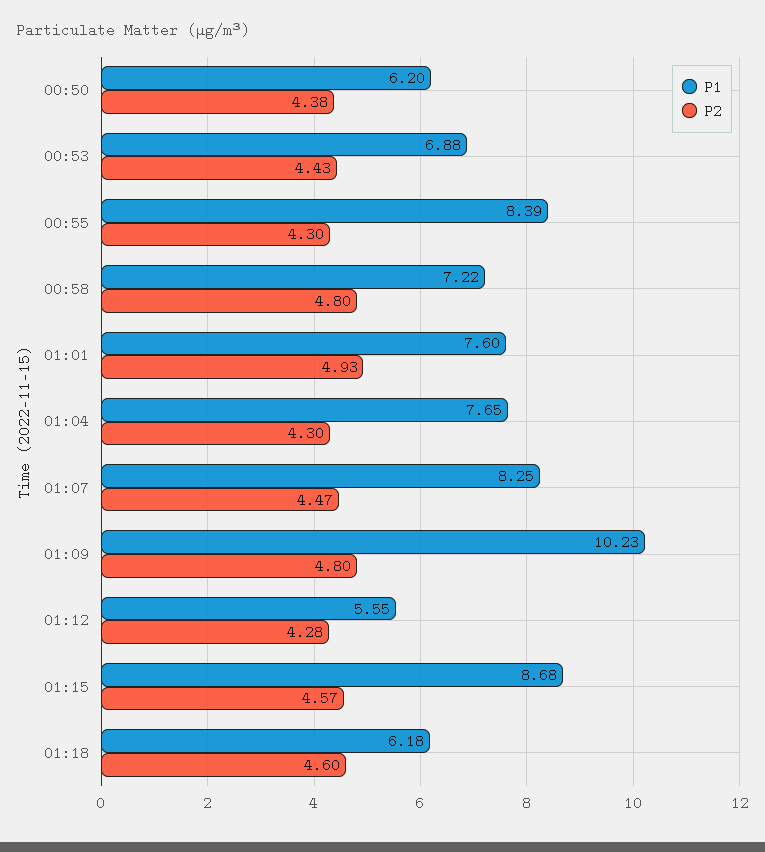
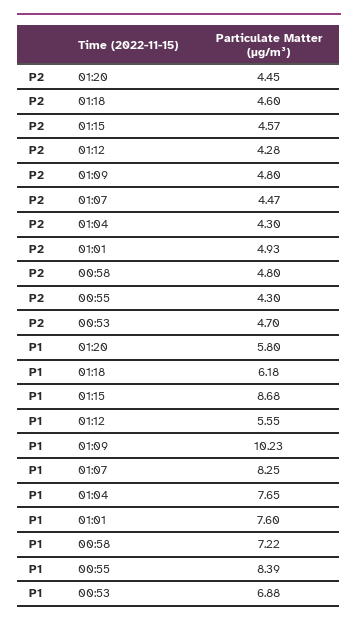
P1, 00:50: 6.2 -> none
P2, 00:50: 4.38 -> none
P2, 00:53: 4.43 -> 4.7
P2, 01:20: none -> 4.45
P1, 01:20: none -> 5.8

